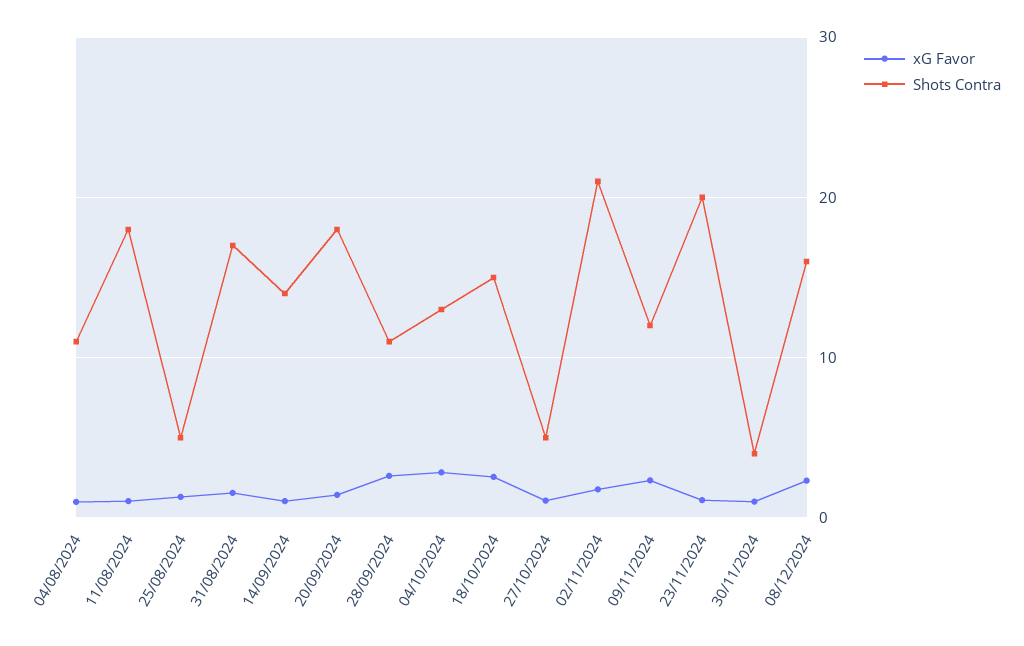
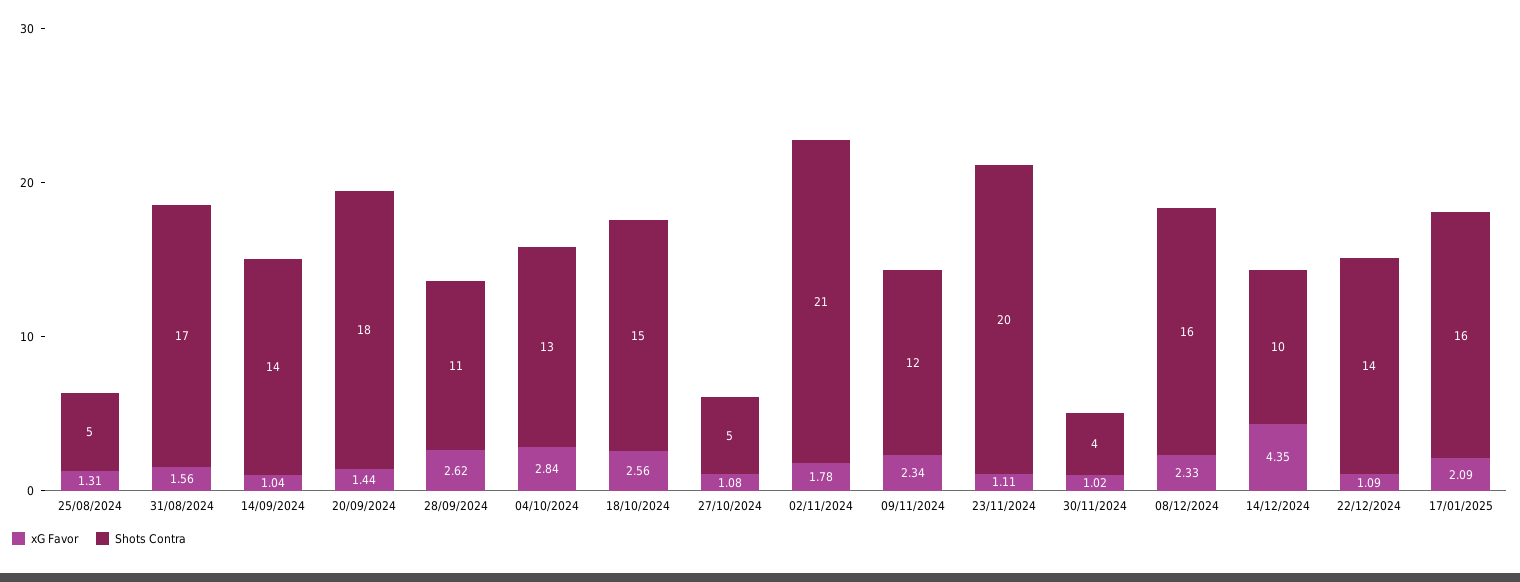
xG Favor, 04/08/2024: 1 -> none
Shots Contra, 04/08/2024: 11 -> none
xG Favor, 11/08/2024: 1 -> none
Shots Contra, 11/08/2024: 18 -> none
xG Favor, 14/12/2024: none -> 4.35
Shots Contra, 14/12/2024: none -> 10
xG Favor, 22/12/2024: none -> 1.09
Shots Contra, 22/12/2024: none -> 14
xG Favor, 17/01/2025: none -> 2.09
Shots Contra, 17/01/2025: none -> 16

